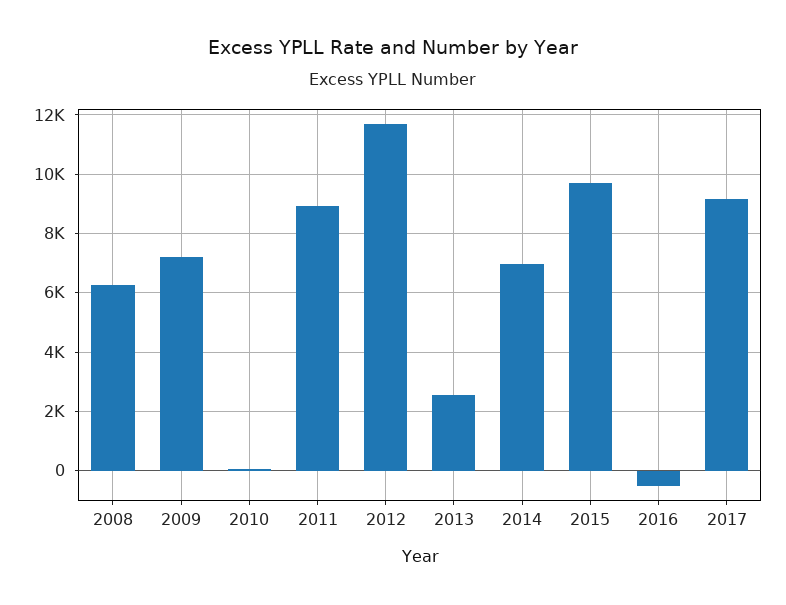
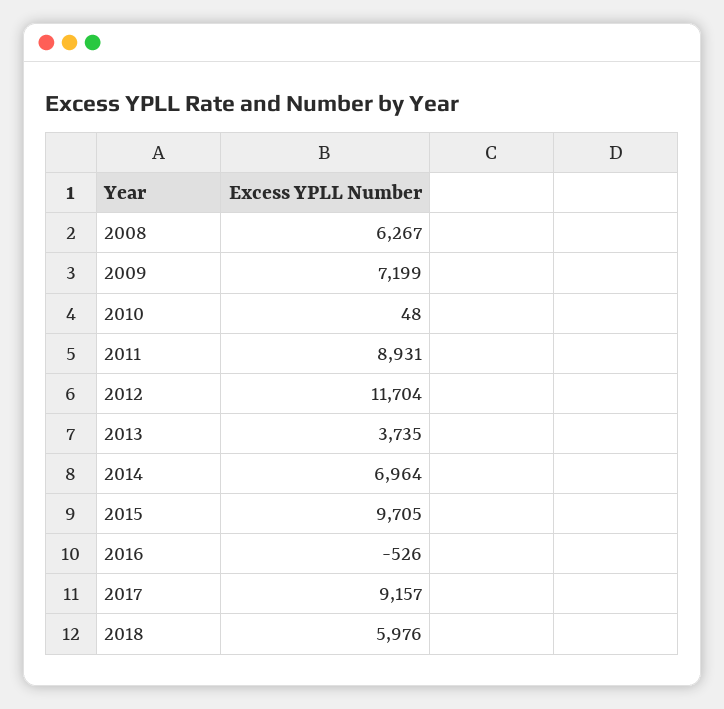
2013: 2500 -> 3735
2018: none -> 5976

